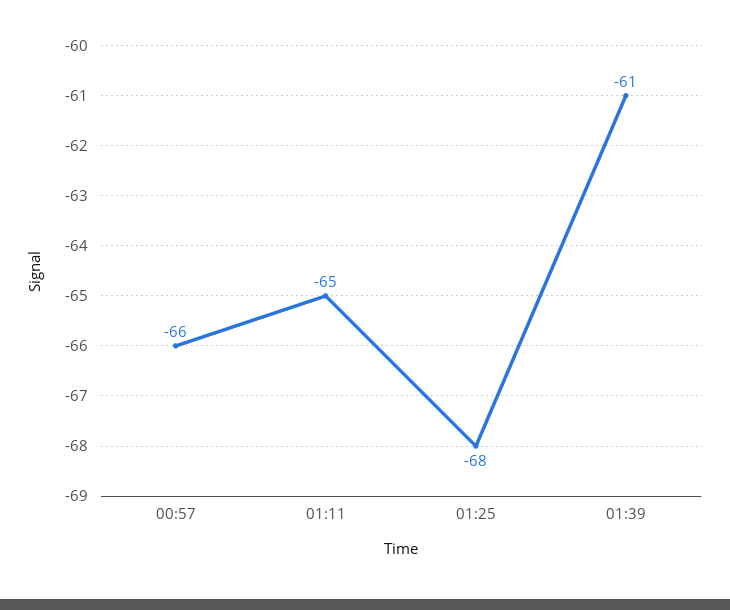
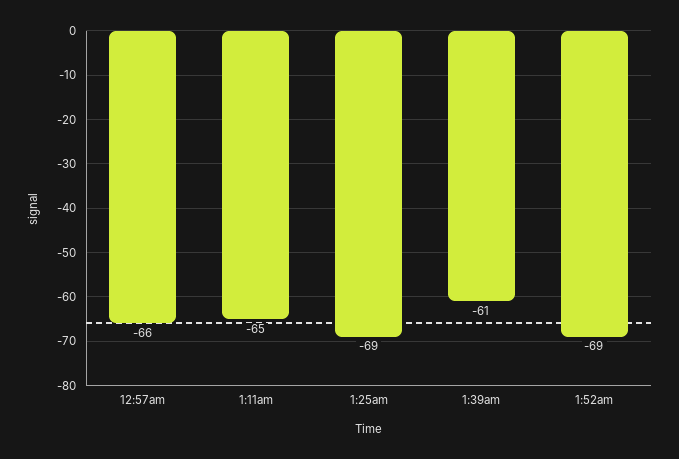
01:25: -68 -> -69
1:52am: none -> -69

